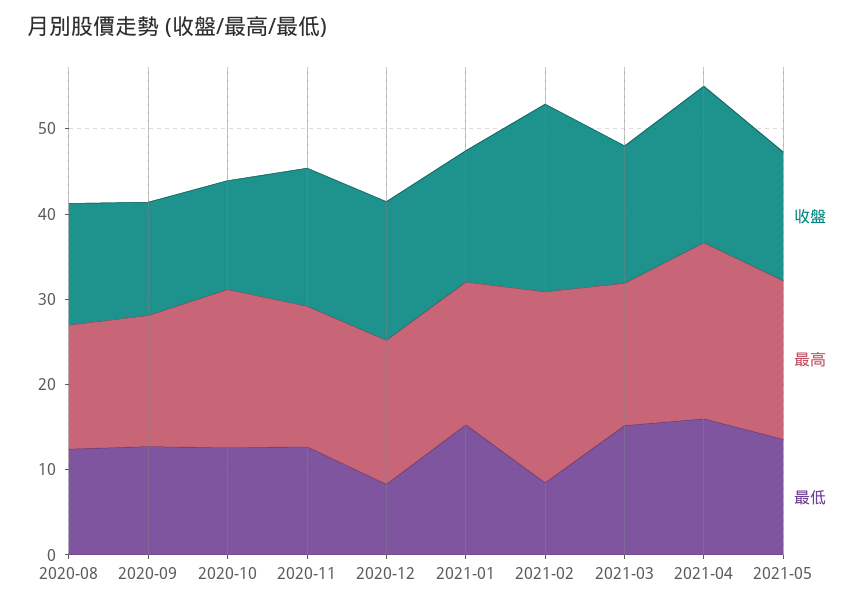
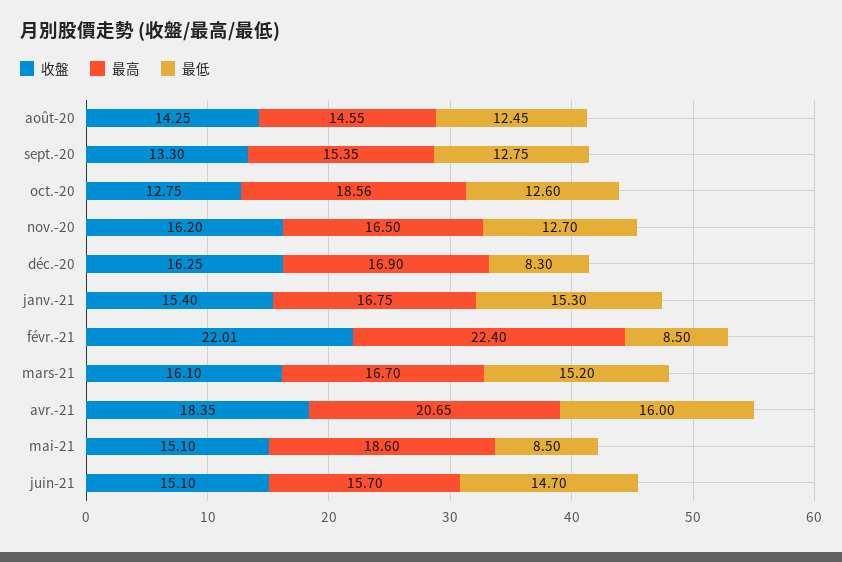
最低, 2021-05: 14 -> 8.5
收盤, juin-21: none -> 15.1
最高, juin-21: none -> 15.7
最低, juin-21: none -> 14.7

